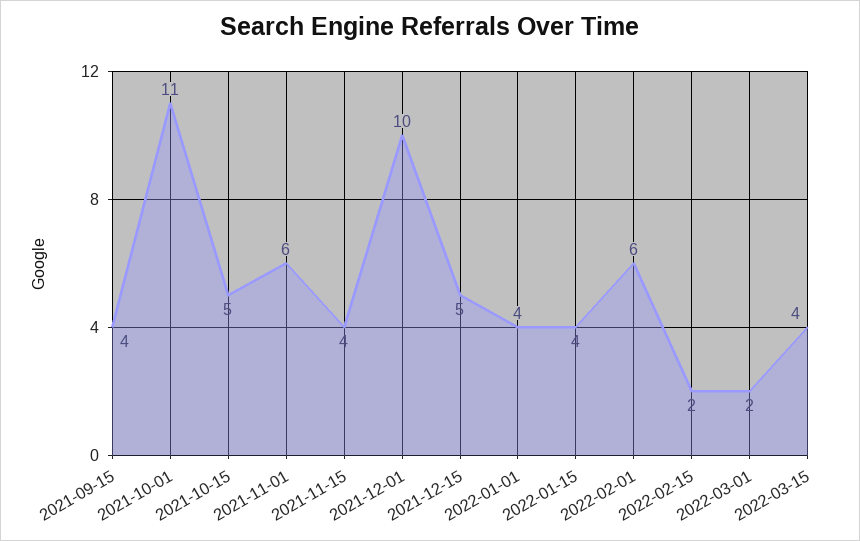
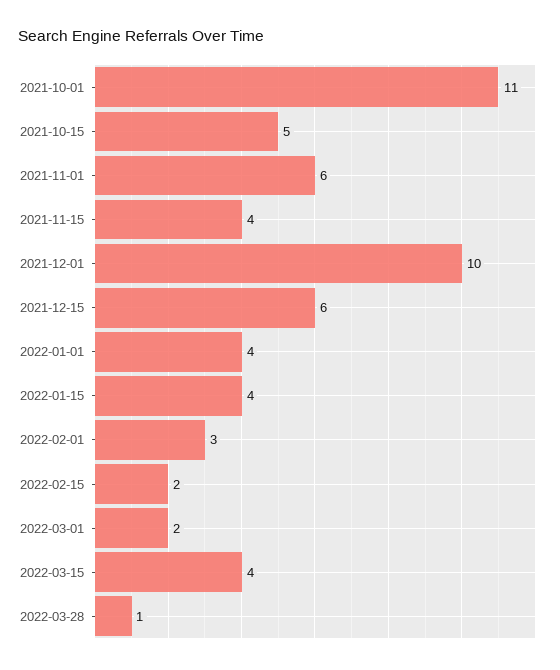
2021-09-15: 4 -> none
2021-12-15: 5 -> 6
2022-02-01: 6 -> 3
2022-03-28: none -> 1

